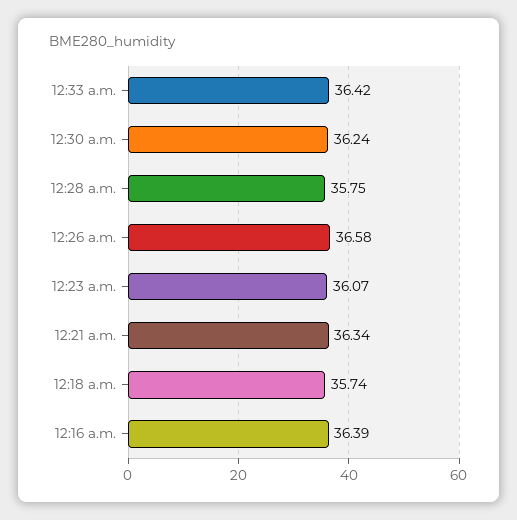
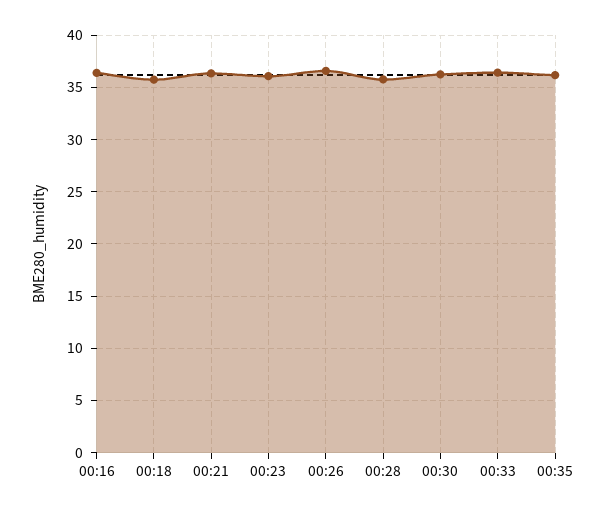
00:35: none -> 36

